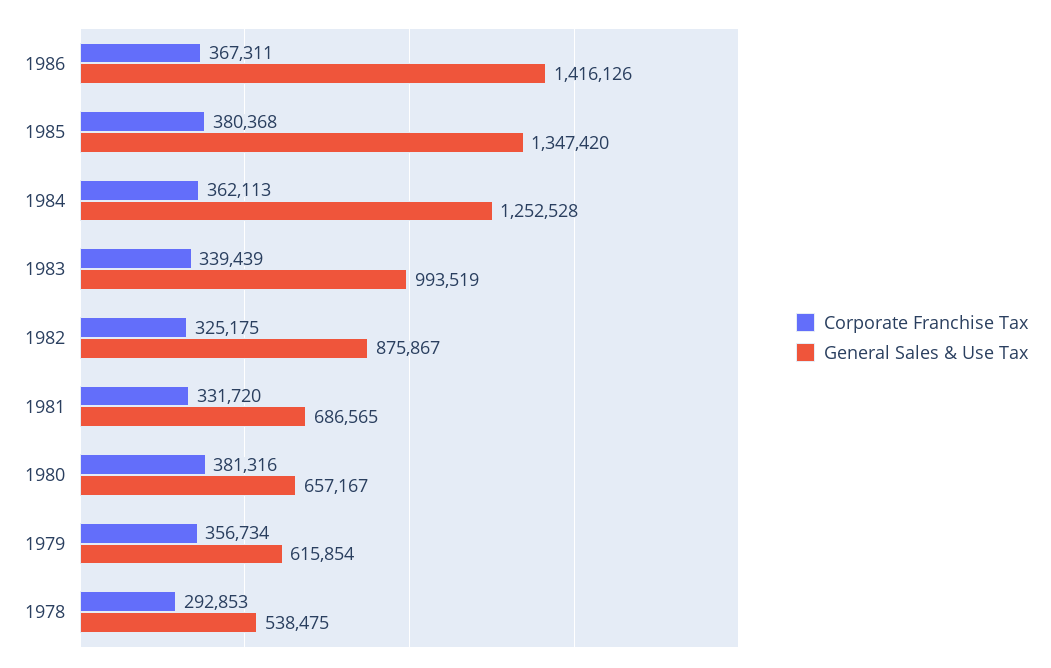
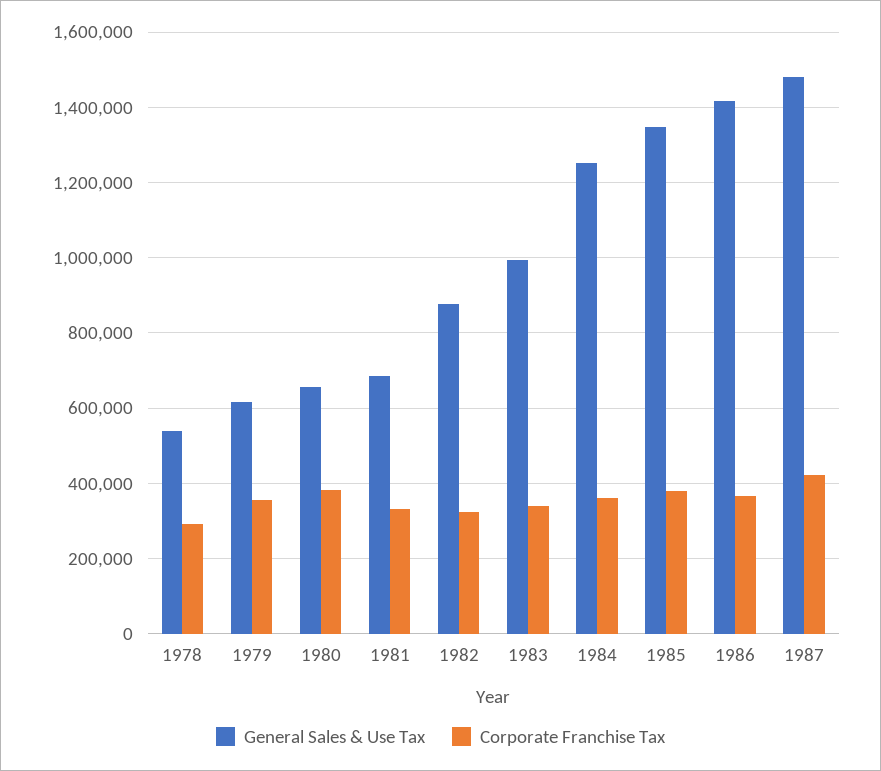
General Sales & Use Tax, 1987: none -> 1480000
Corporate Franchise Tax, 1987: none -> 420000

